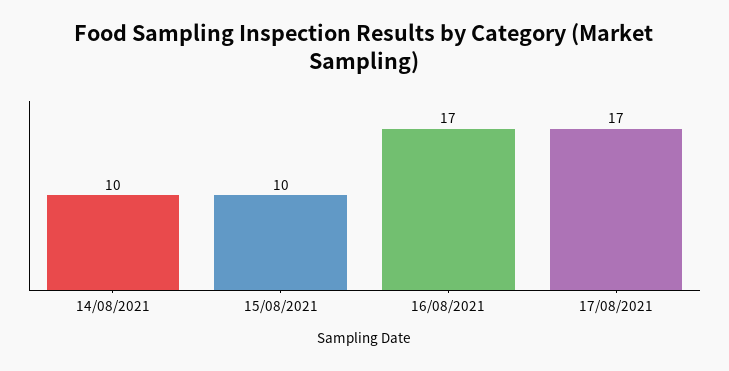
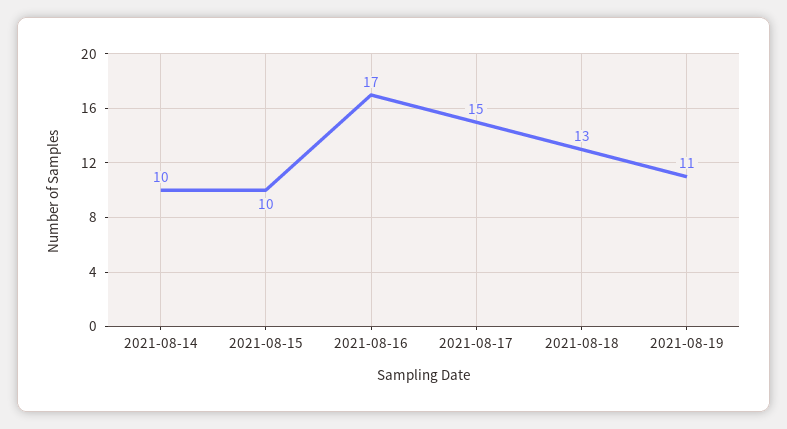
17/08/2021: 17 -> 15
2021-08-18: none -> 13
2021-08-19: none -> 11

